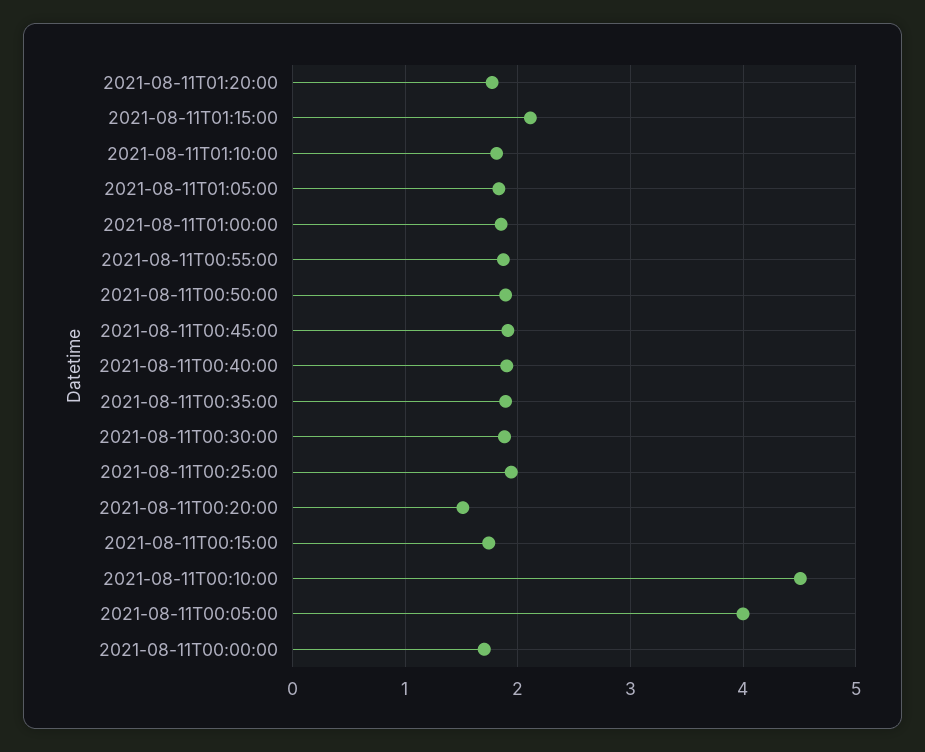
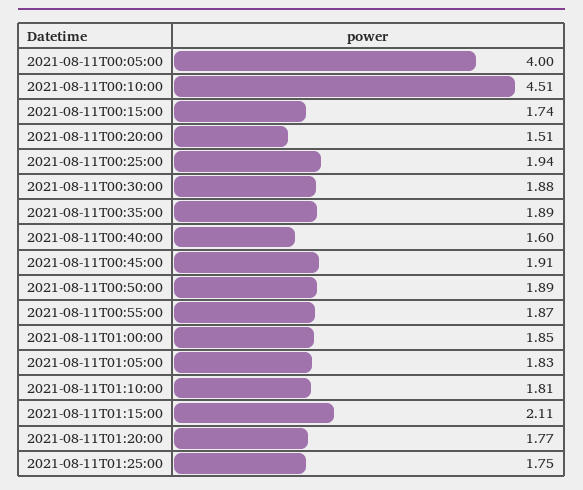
2021-08-11T00:40:00: 1.9 -> 1.6
2021-08-11T00:00:00: 1.7 -> none
2021-08-11T01:25:00: none -> 1.75

